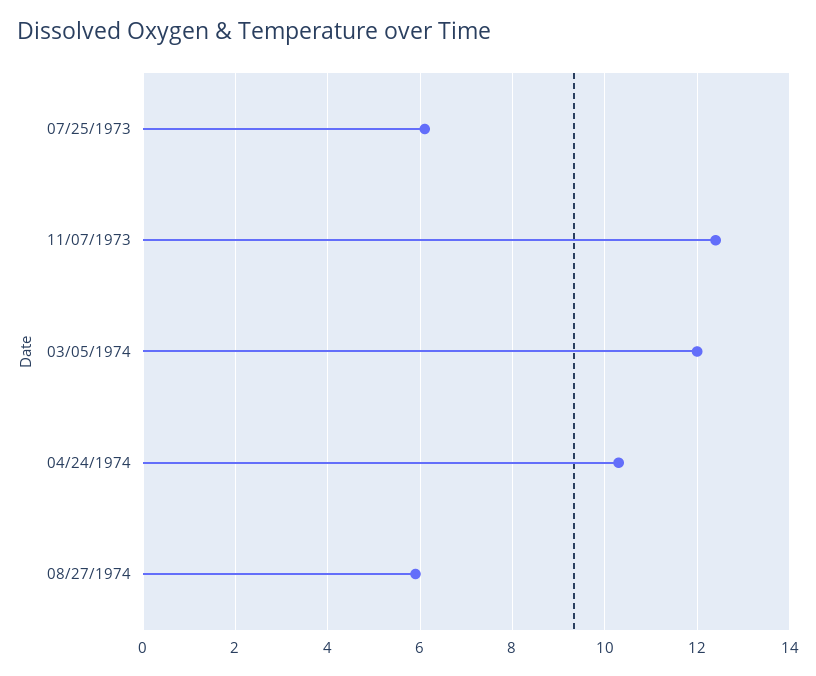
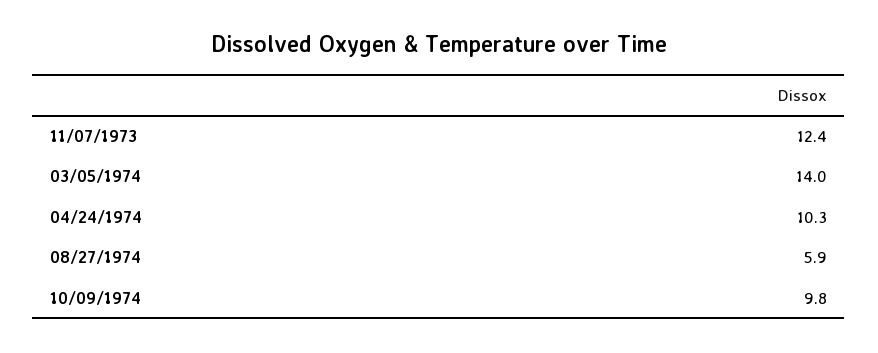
07/25/1973: 6 -> none
03/05/1974: 12 -> 14
10/09/1974: none -> 9.8

